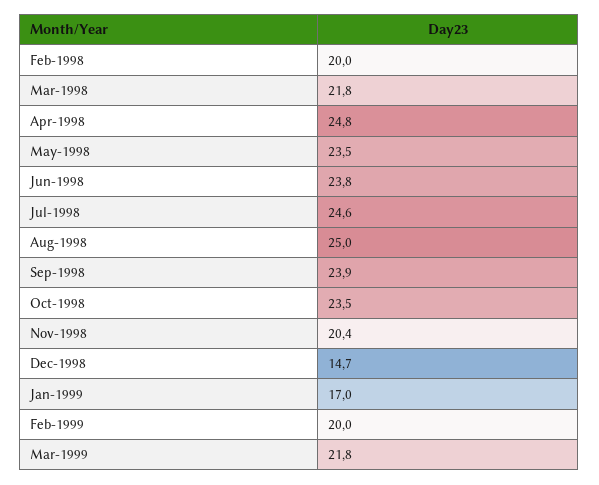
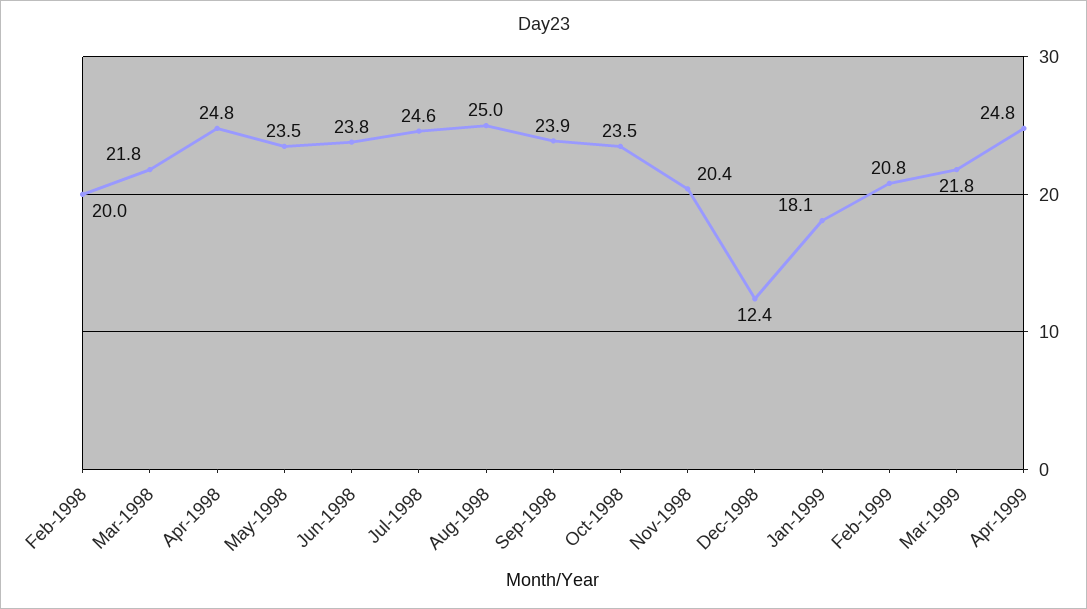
Dec-1998: 14.7 -> 12.4
Jan-1999: 17 -> 18.1
Feb-1999: 20 -> 20.8
Apr-1999: none -> 24.8

